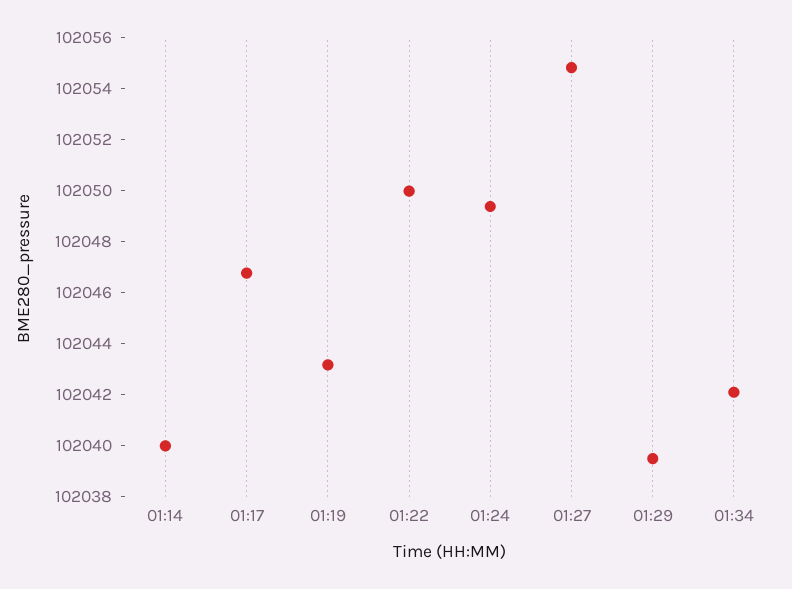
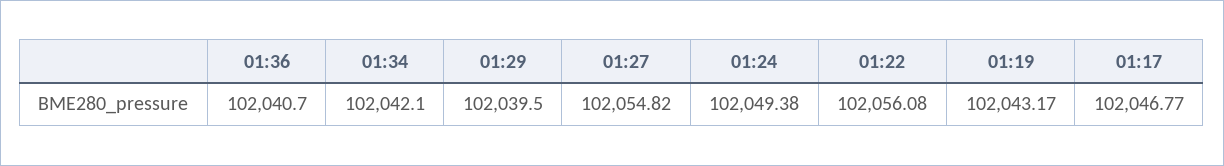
01:14: 102040 -> none
01:22: 102050 -> 102056.08
01:36: none -> 102040.7

